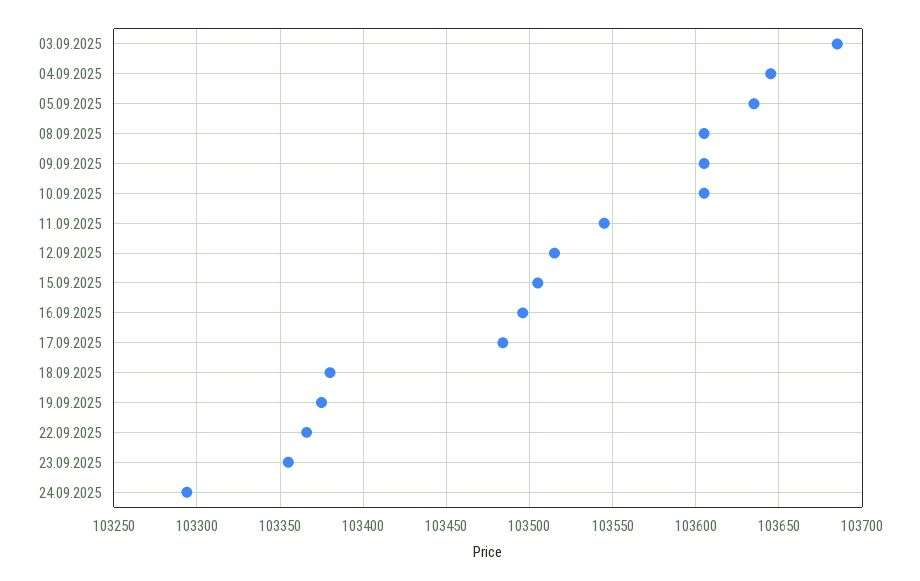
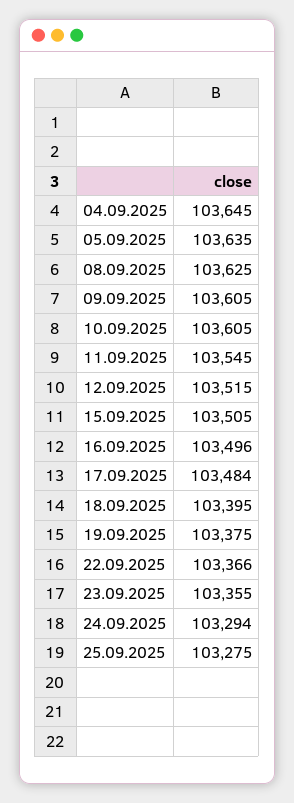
03.09.2025: 103685 -> none
08.09.2025: 103605 -> 103625
18.09.2025: 103380 -> 103395
25.09.2025: none -> 103275

